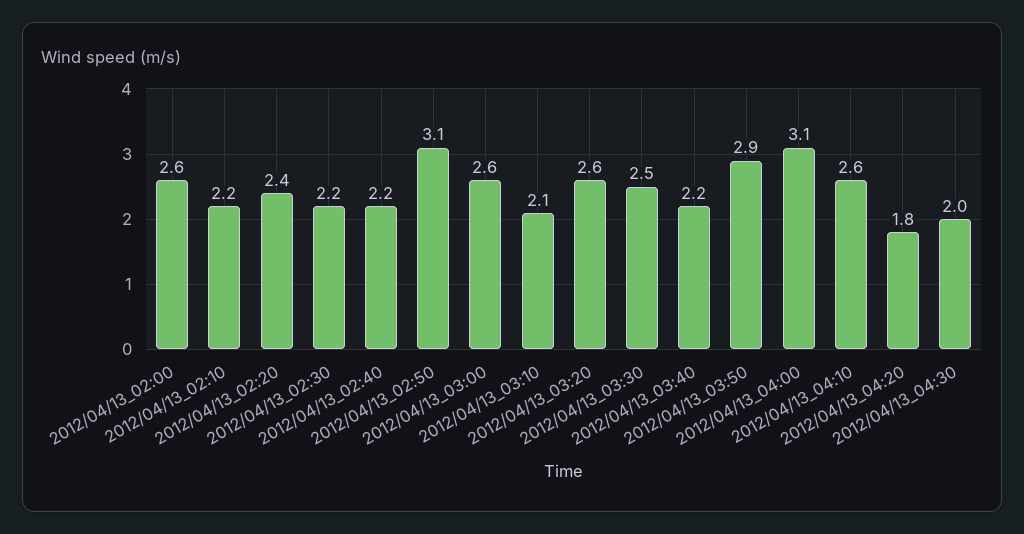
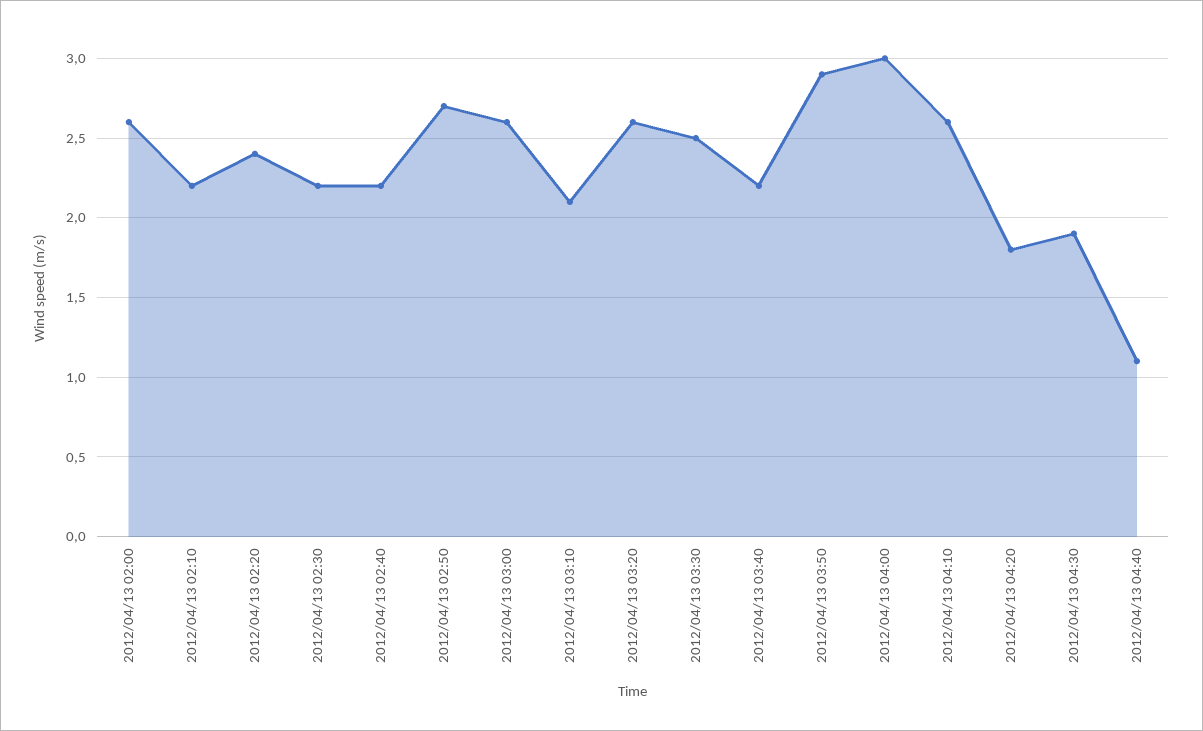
2012/04/13_02:50: 3.1 -> 2.7
2012/04/13_04:00: 3.1 -> 3
2012/04/13_04:30: 2 -> 1.9
2012/04/13 04:40: none -> 1.1

